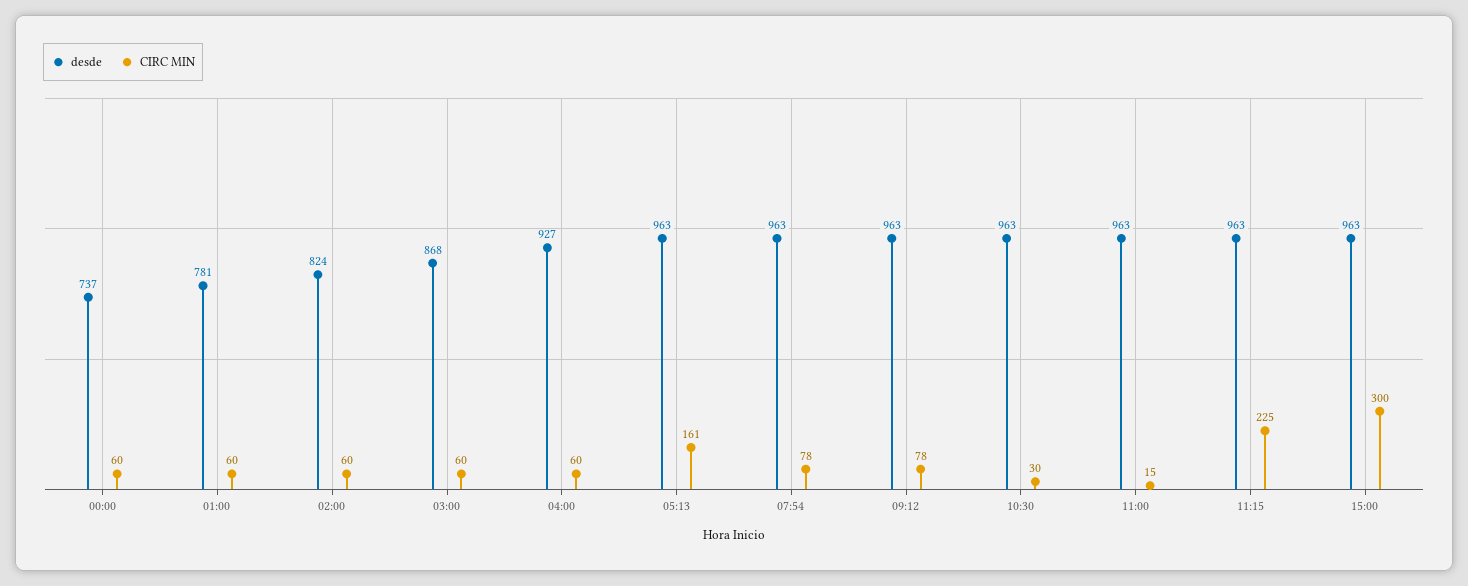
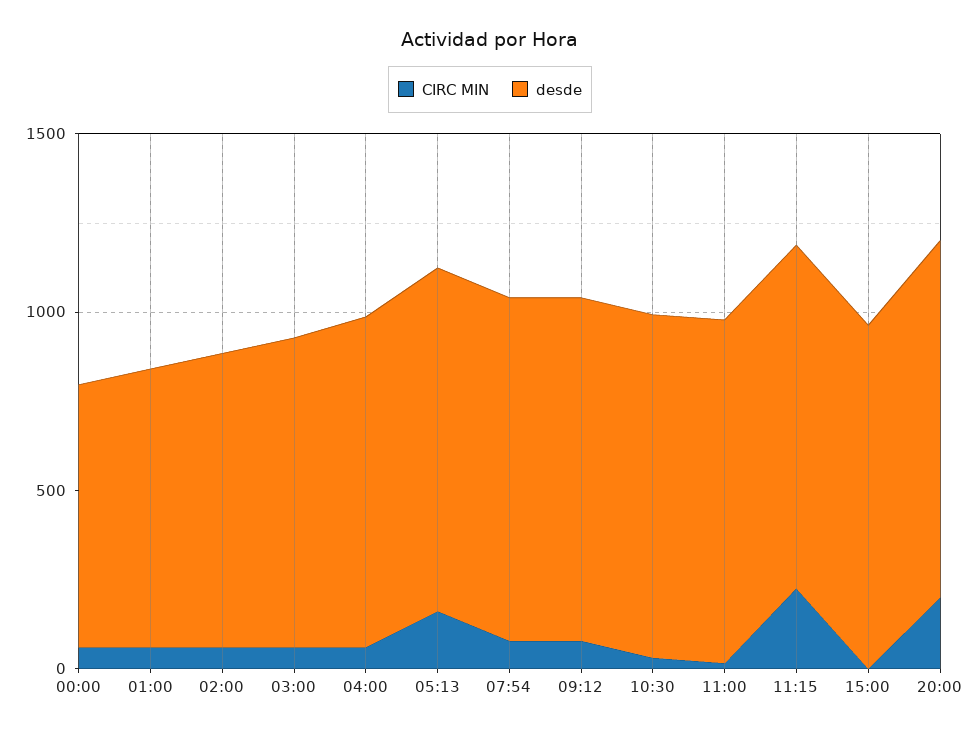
CIRC MIN, 15:00: 300 -> 0
CIRC MIN, 20:00: none -> 200
desde, 20:00: none -> 1000

